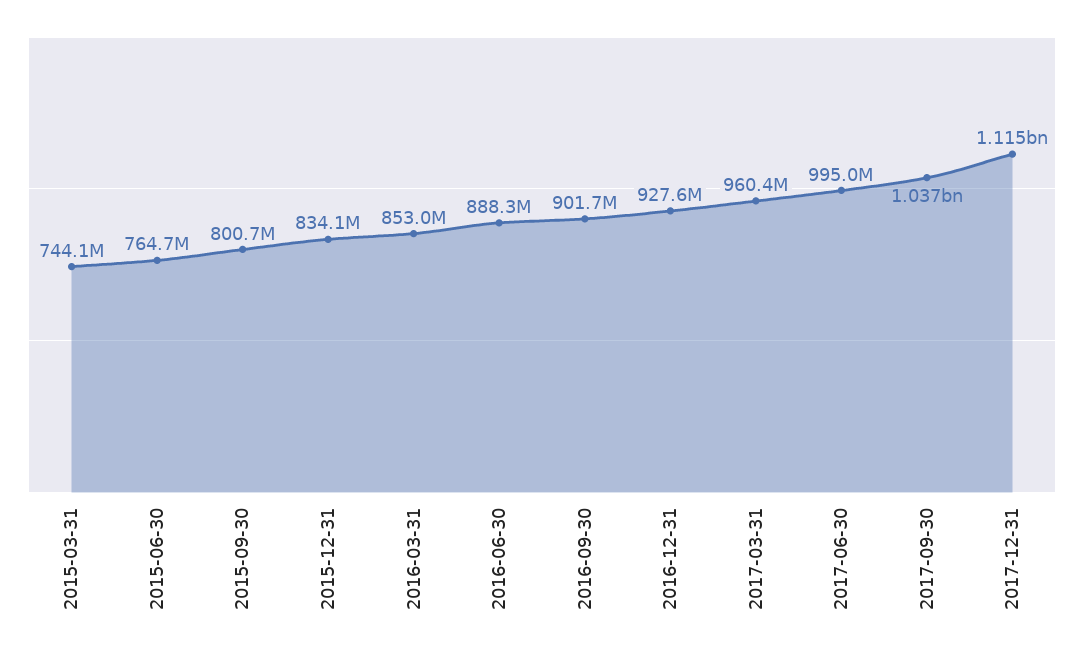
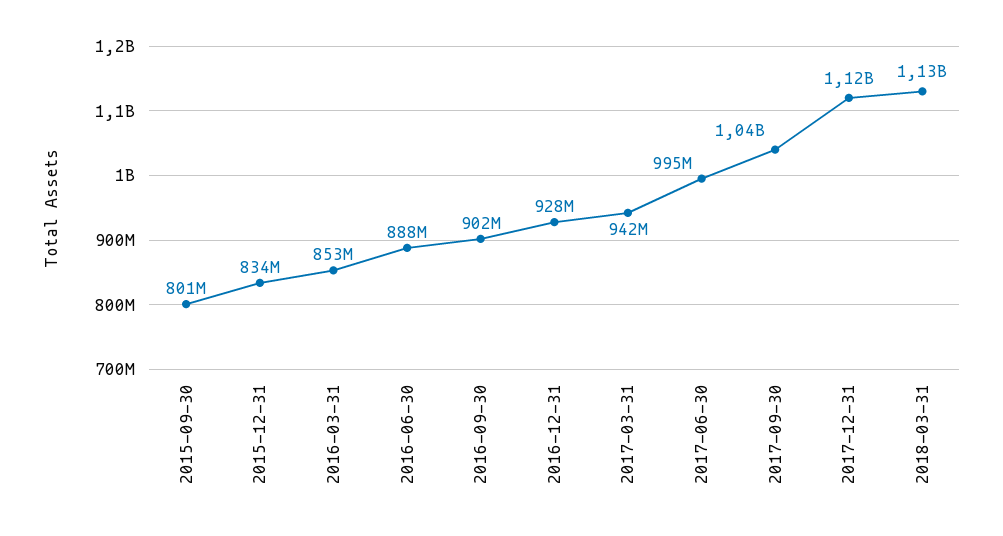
2015-03-31: 744100000 -> none
2015-06-30: 764700000 -> none
2017-03-31: 960400000 -> 942000000
2018-03-31: none -> 1130000000

